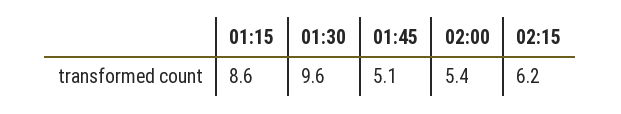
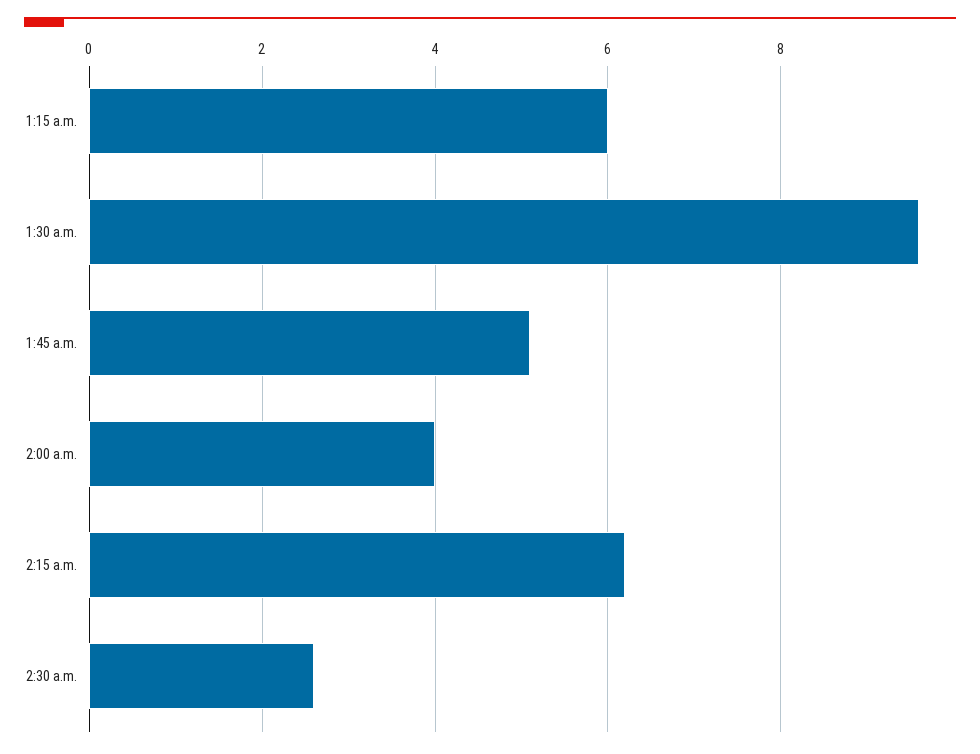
01:15: 8.6 -> 6
02:00: 5.4 -> 4
2:30 a.m.: none -> 2.5

